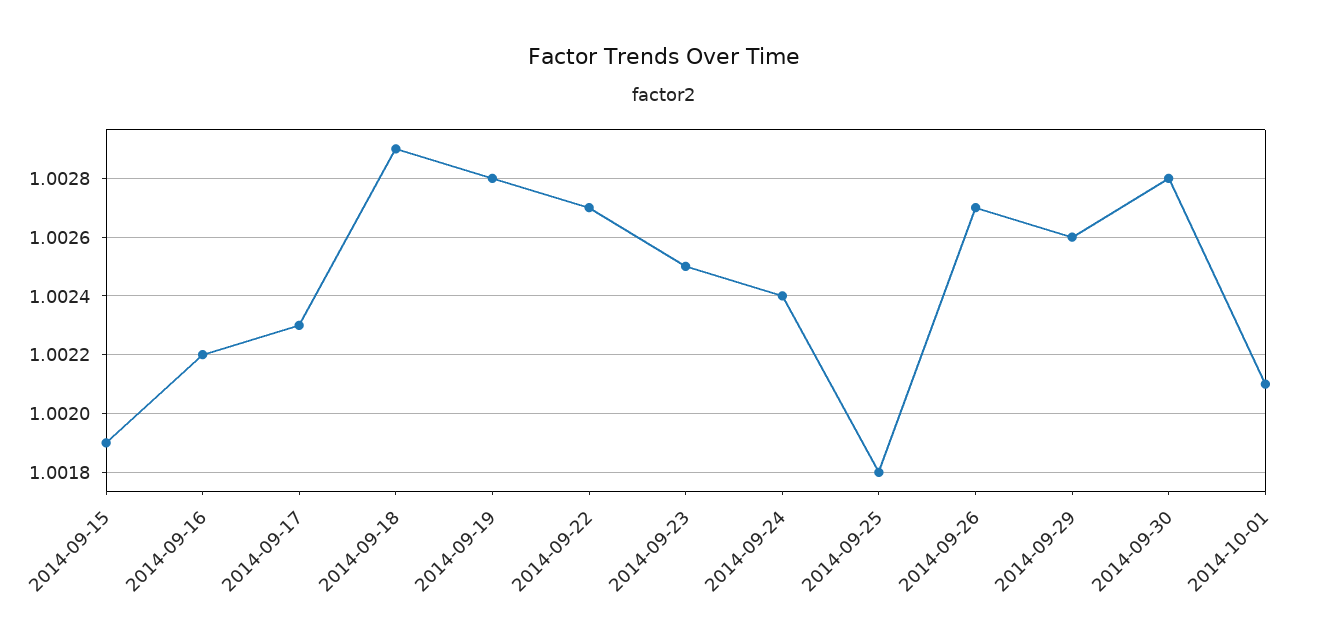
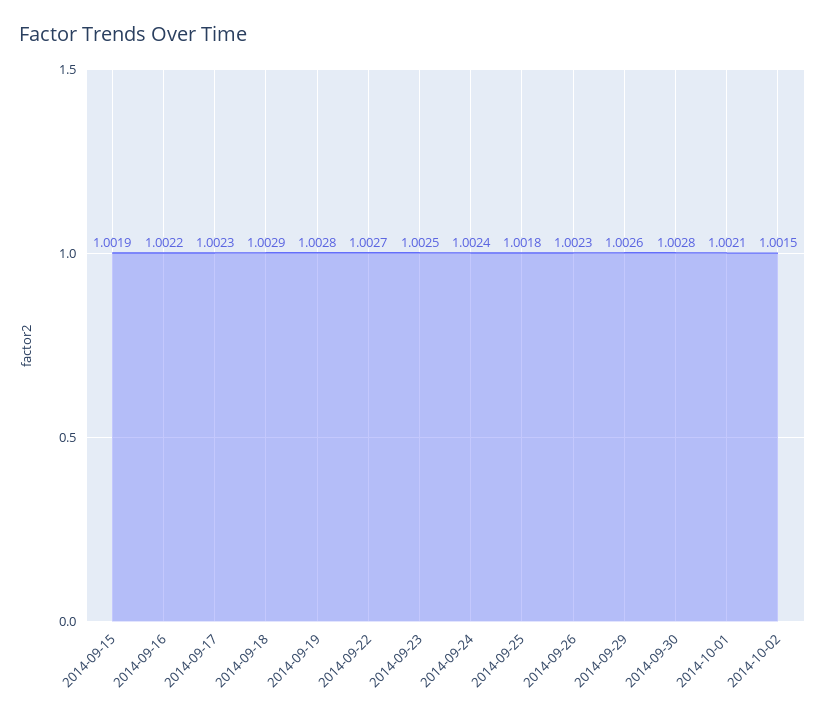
2014-09-26: 1.0027 -> 1.0023
2014-10-02: none -> 1.0015

